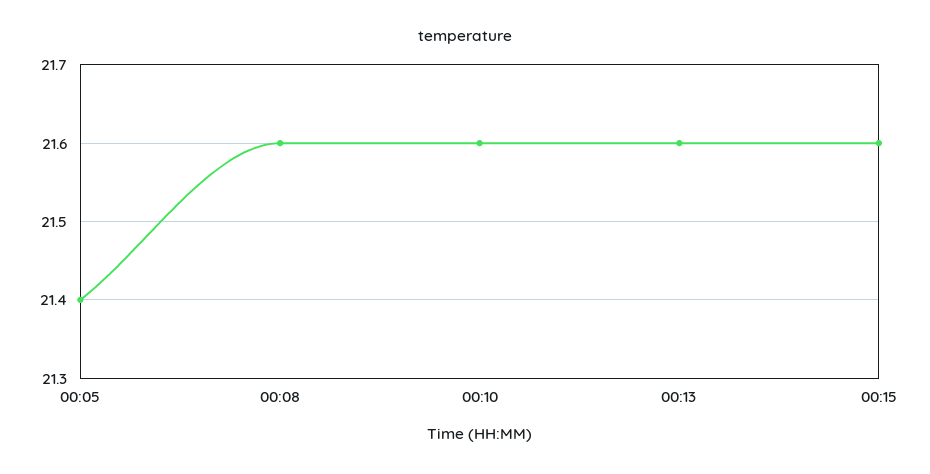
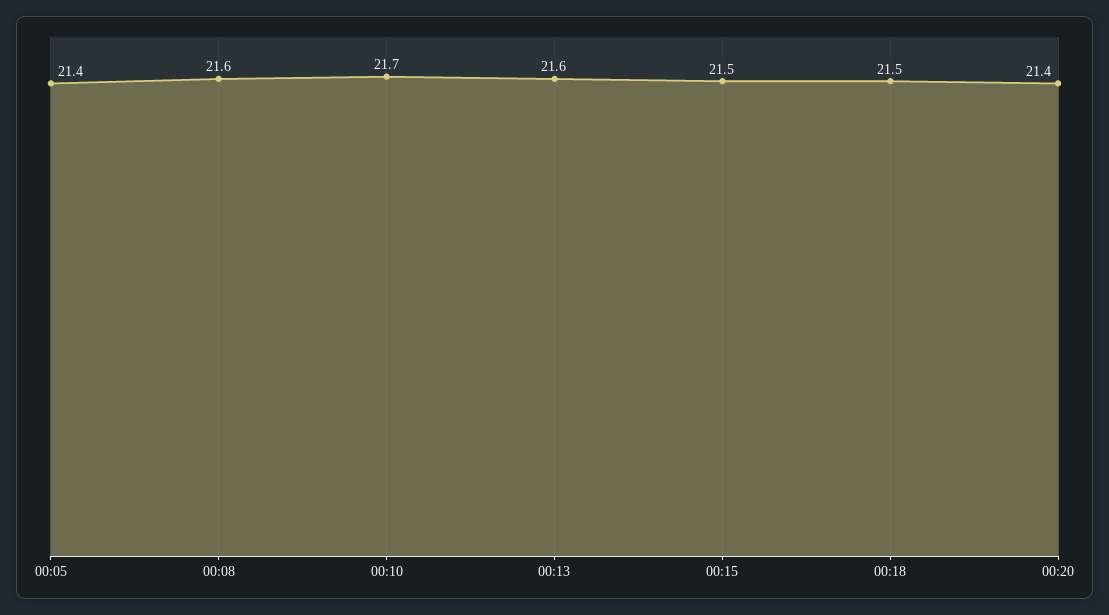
00:10: 21.6 -> 21.7
00:15: 21.6 -> 21.5
00:18: none -> 21.5
00:20: none -> 21.4

